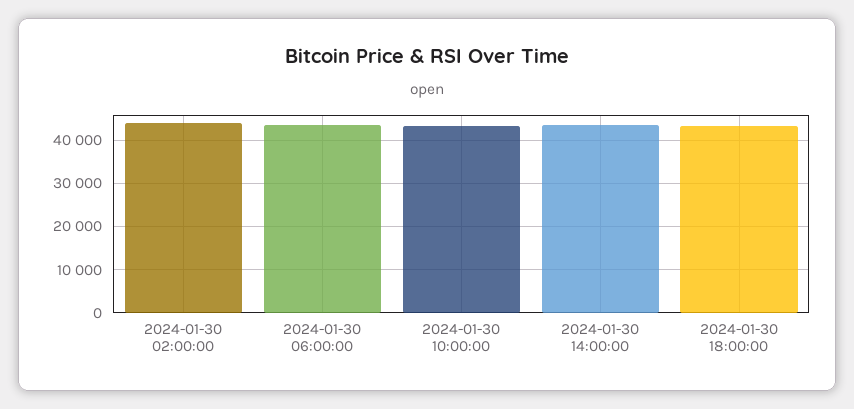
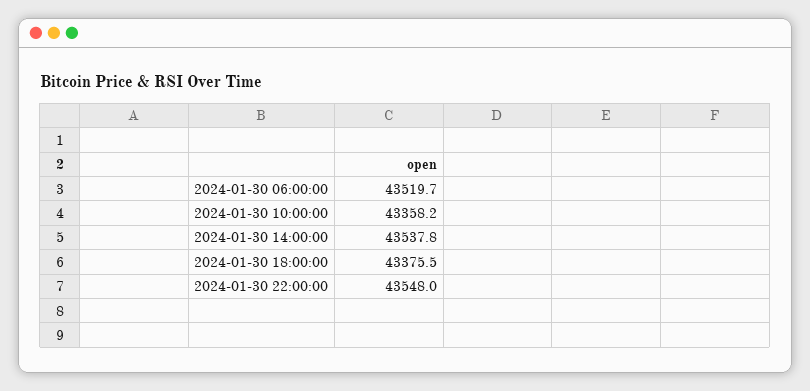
2024-01-30 02:00:00: 44000 -> none
2024-01-30 22:00:00: none -> 43548

